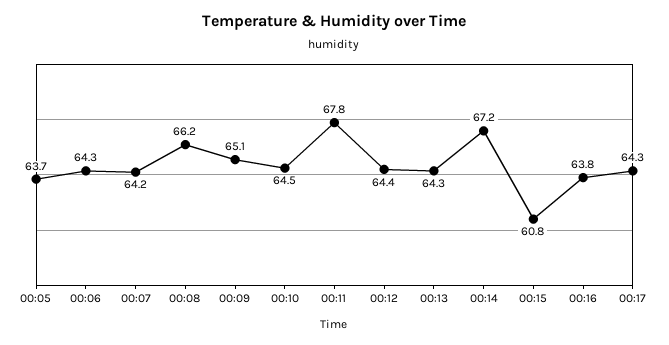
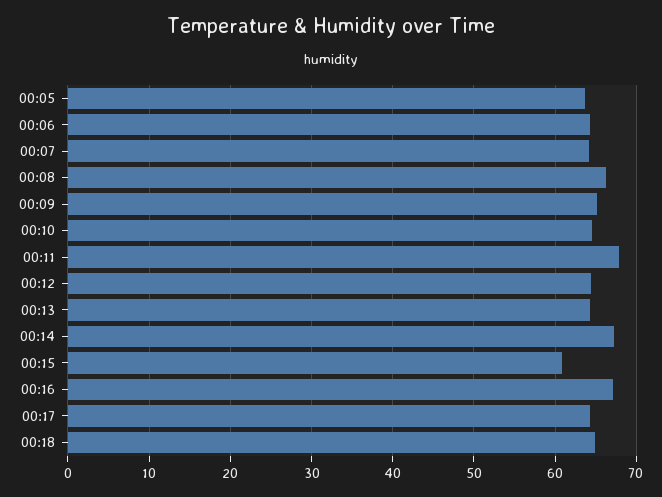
00:16: 63.8 -> 67
00:18: none -> 65

